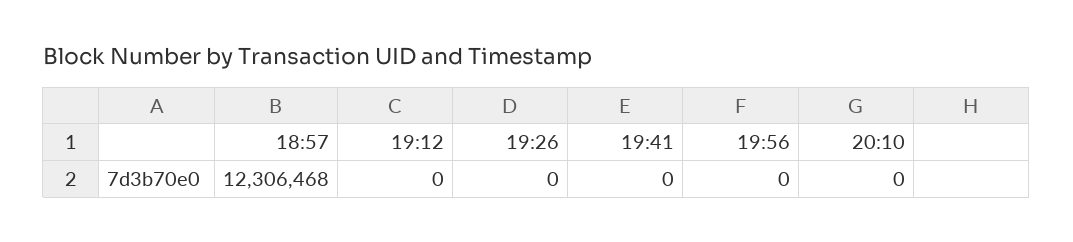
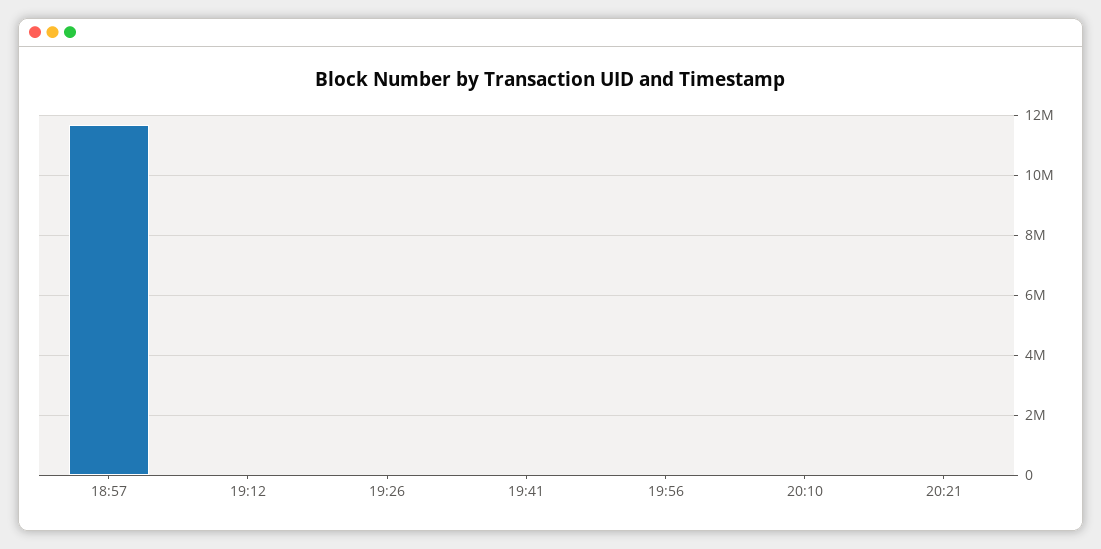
18:57: 12306468 -> 11750000
20:21: none -> 0

